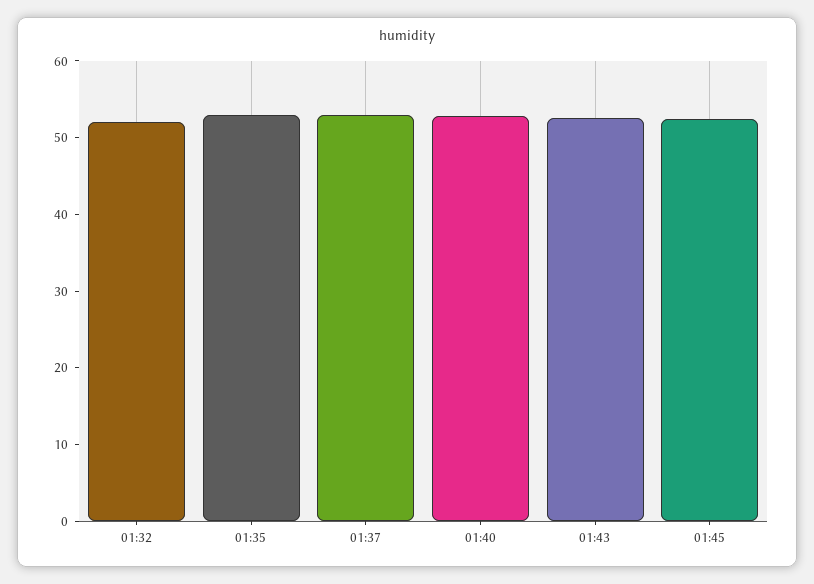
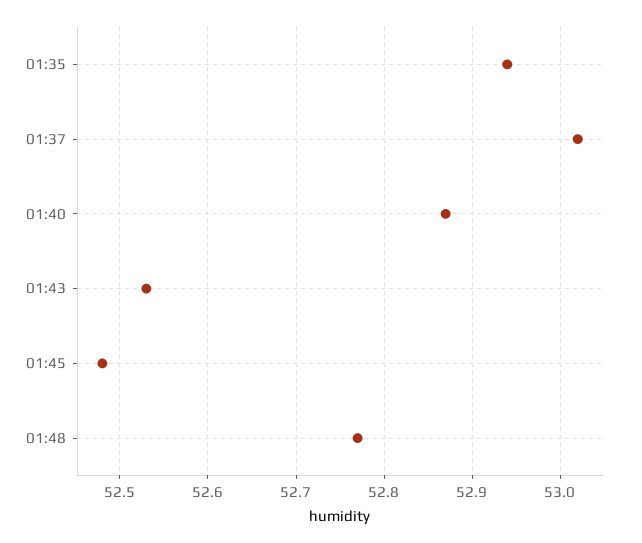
01:32: 52 -> none
01:48: none -> 52.77

